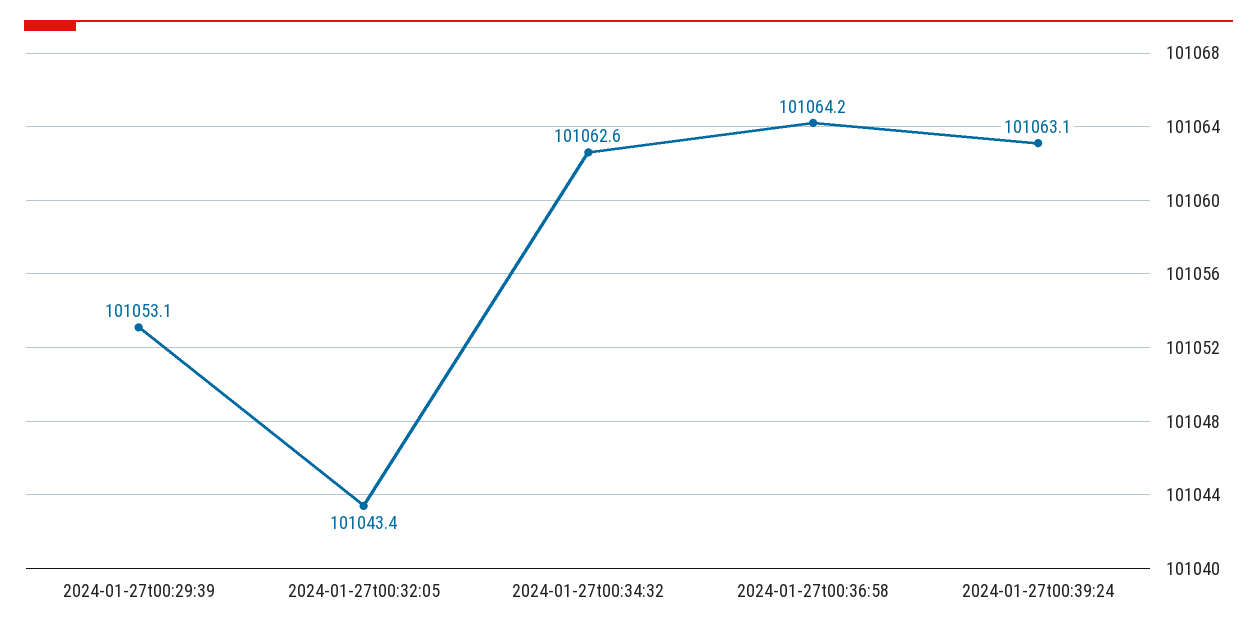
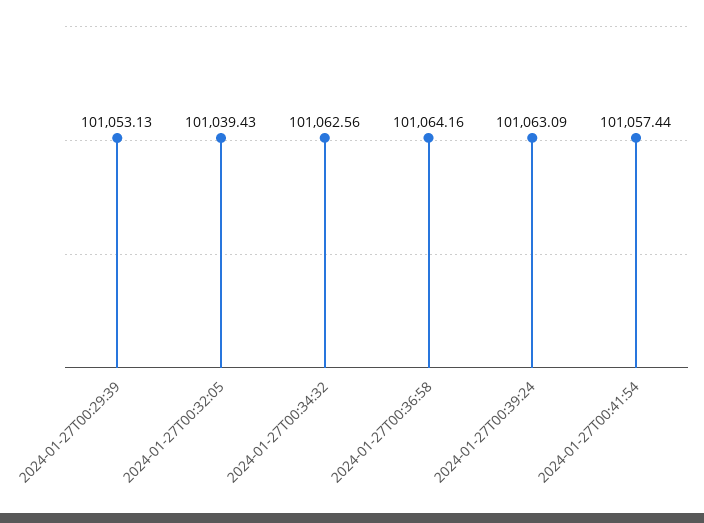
2024-01-27t00:32:05: 101043.4 -> 101039.43
2024-01-27T00:41:54: none -> 101057.44

